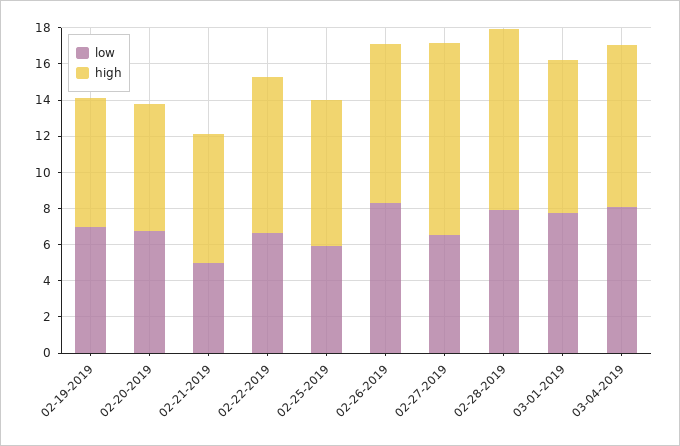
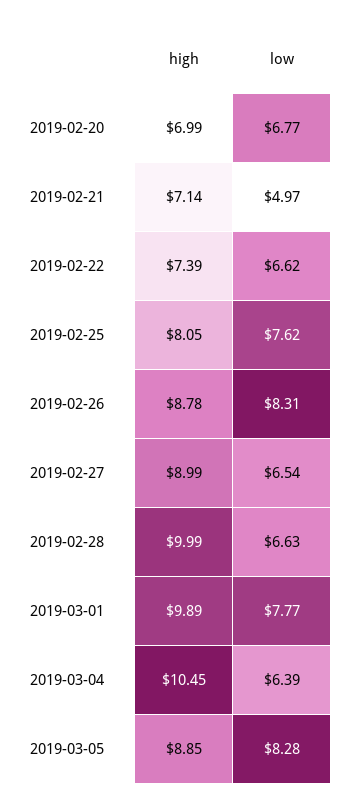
low, 02-19-2019: 7 -> none
high, 02-19-2019: 7 -> none
high, 02-22-2019: 8.5 -> 7.39
low, 02-25-2019: 6 -> 7.62
high, 02-27-2019: 10.5 -> 8.99
low, 02-28-2019: 8 -> 6.63
high, 03-01-2019: 8.5 -> 9.89
low, 03-04-2019: 8 -> 6.39
high, 03-04-2019: 9 -> 10.45
high, 2019-03-05: none -> 8.85
low, 2019-03-05: none -> 8.28

